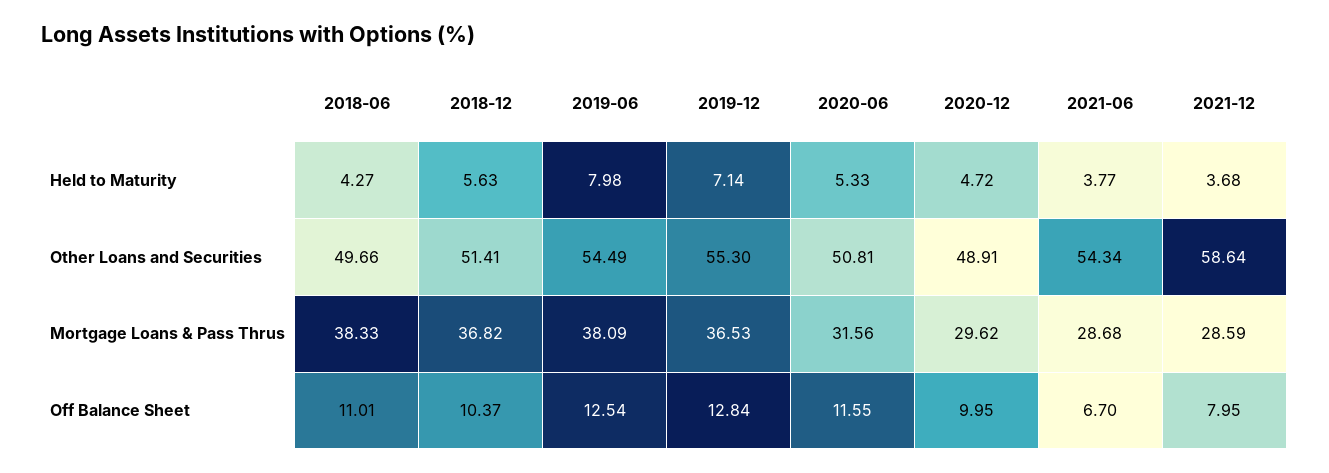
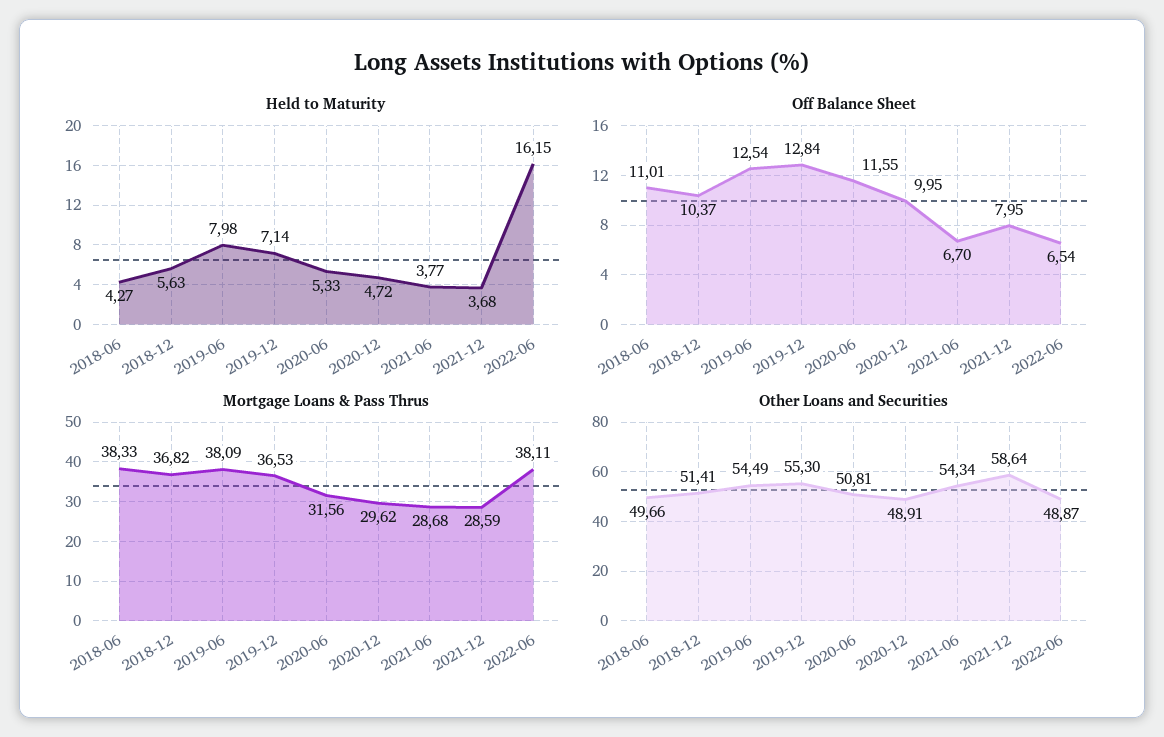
Held to Maturity, 2022-06: none -> 16.15
Off Balance Sheet, 2022-06: none -> 6.54
Mortgage Loans & Pass Thrus, 2022-06: none -> 38.11
Other Loans and Securities, 2022-06: none -> 48.87

